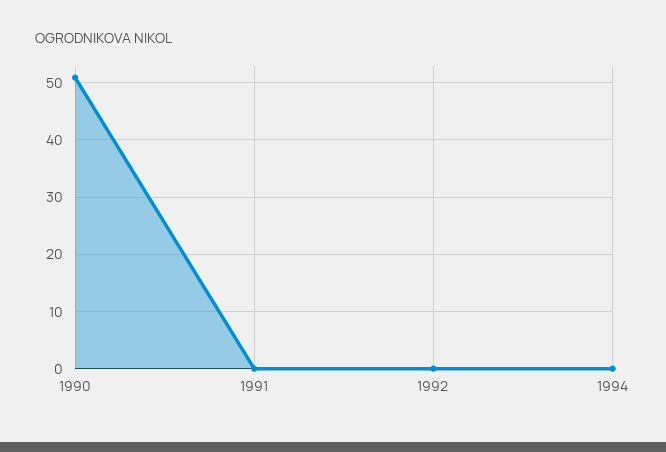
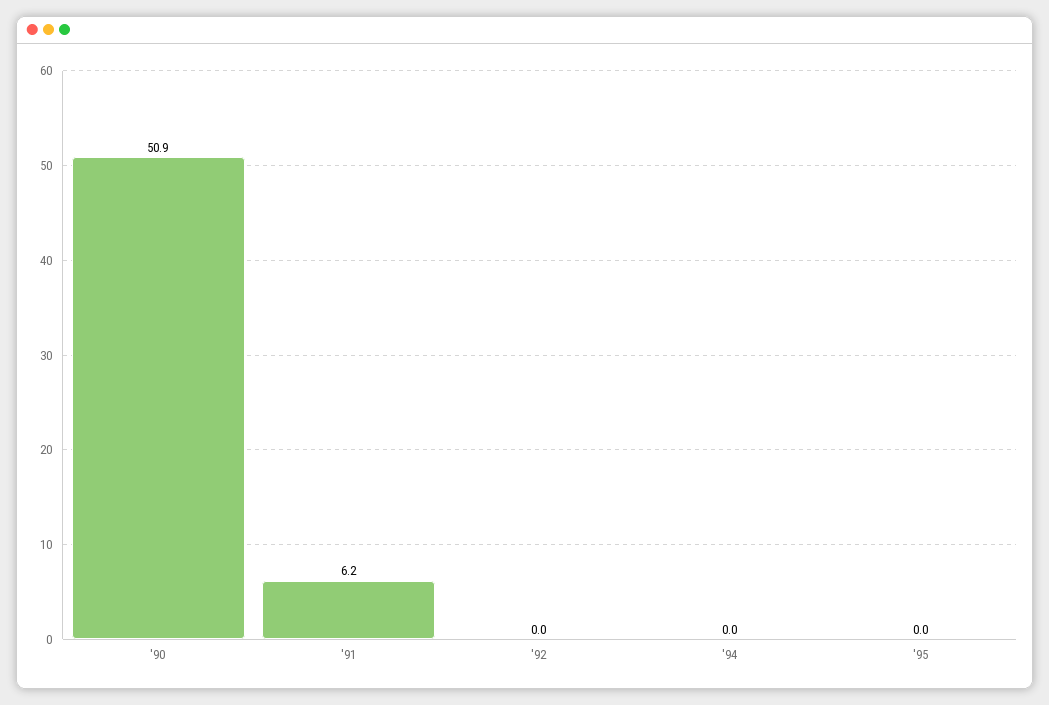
1991: 0 -> 6.2
'95: none -> 0

